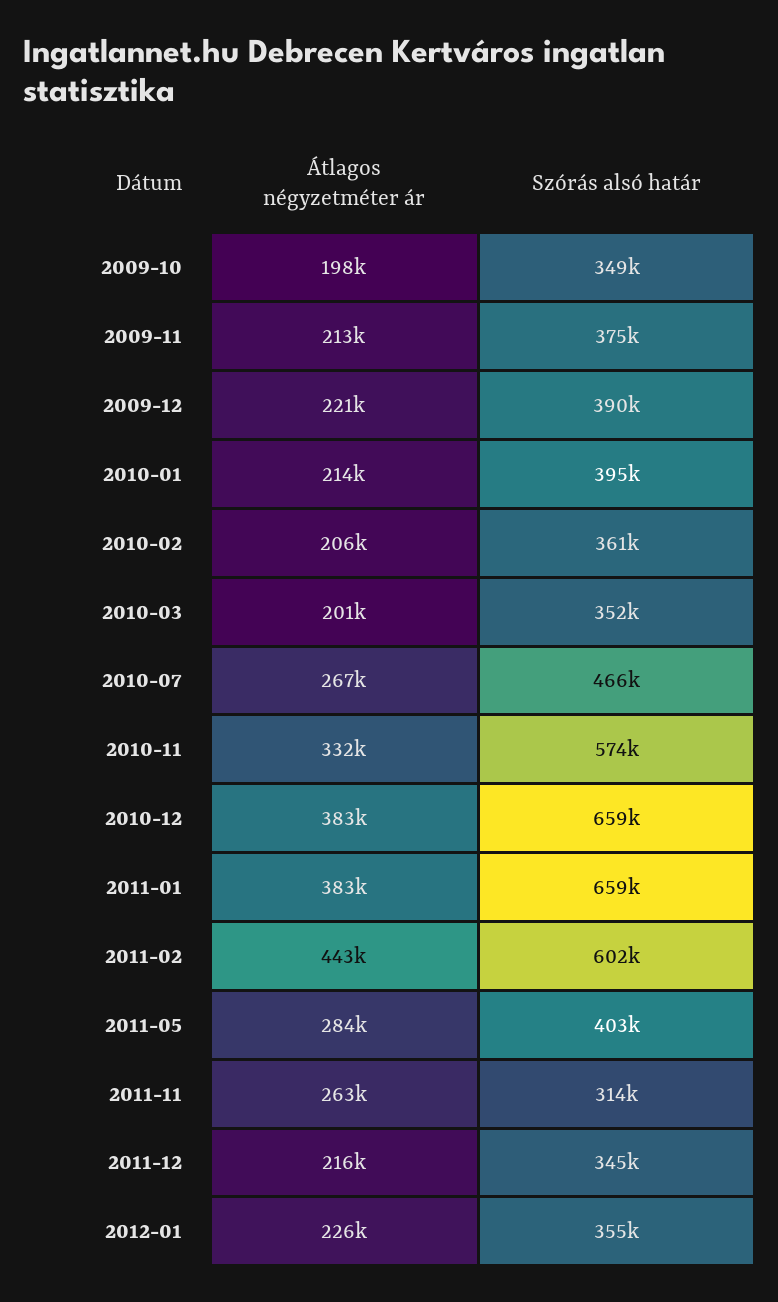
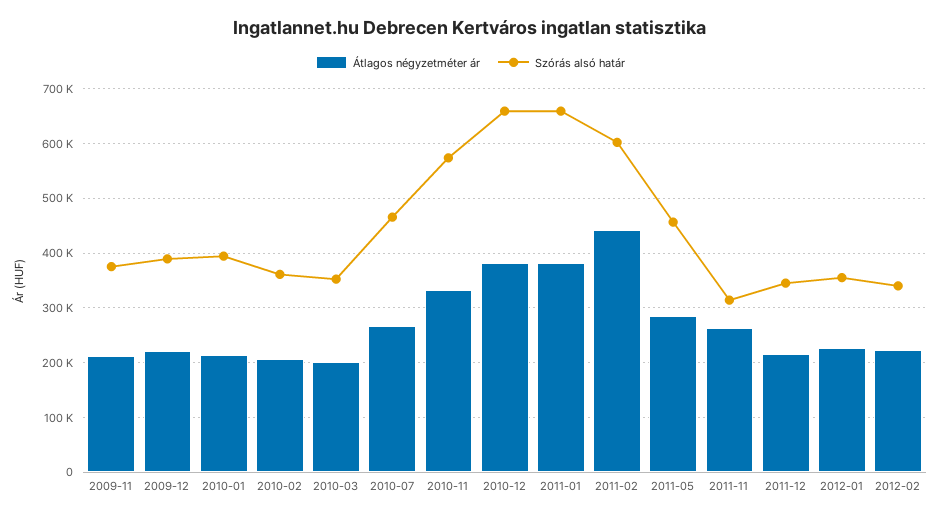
Átlagos négyzetméter ár, 2009-10: 198000 -> none
Szórás alsó határ, 2009-10: 349000 -> none
Szórás alsó határ, 2011-05: 403000 -> 460000
Átlagos négyzetméter ár, 2012-02: none -> 220000
Szórás alsó határ, 2012-02: none -> 340000

